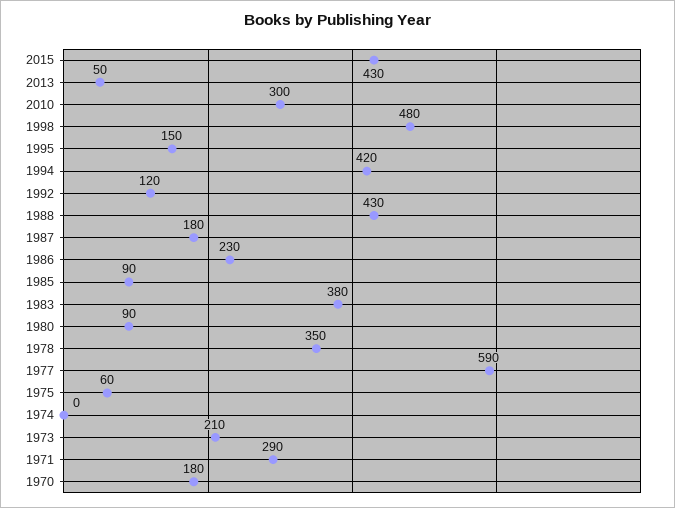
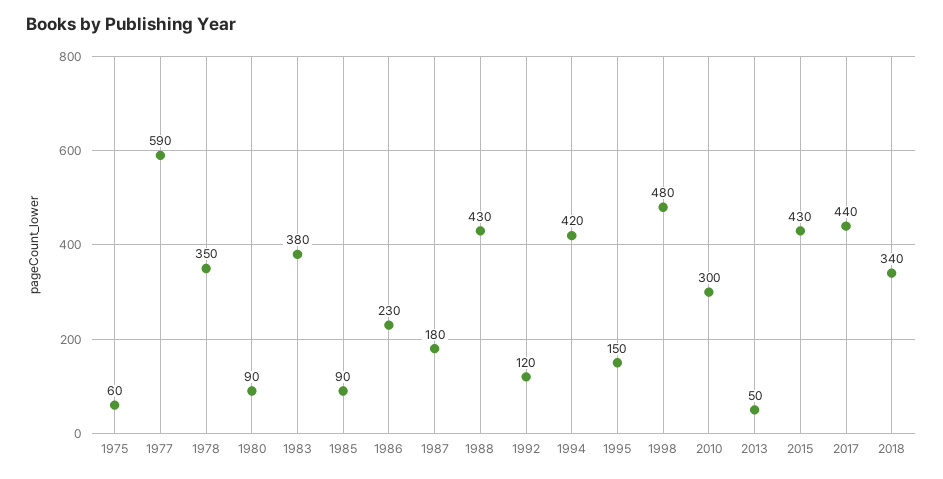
1974: 0 -> none
1973: 210 -> none
1971: 290 -> none
1970: 180 -> none
2017: none -> 440
2018: none -> 340

